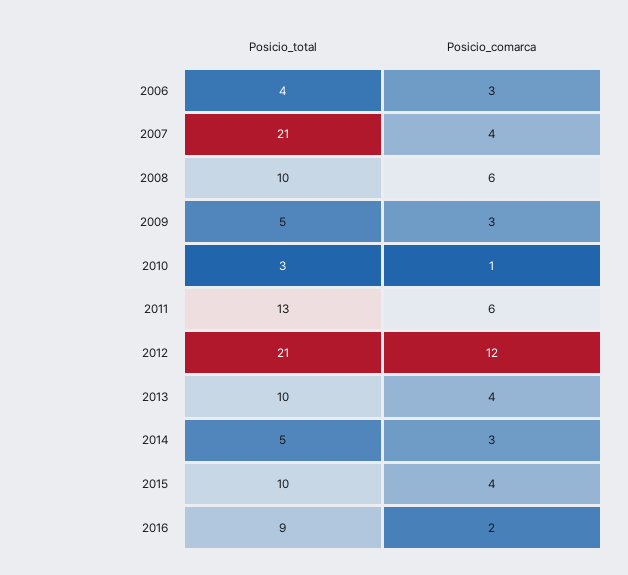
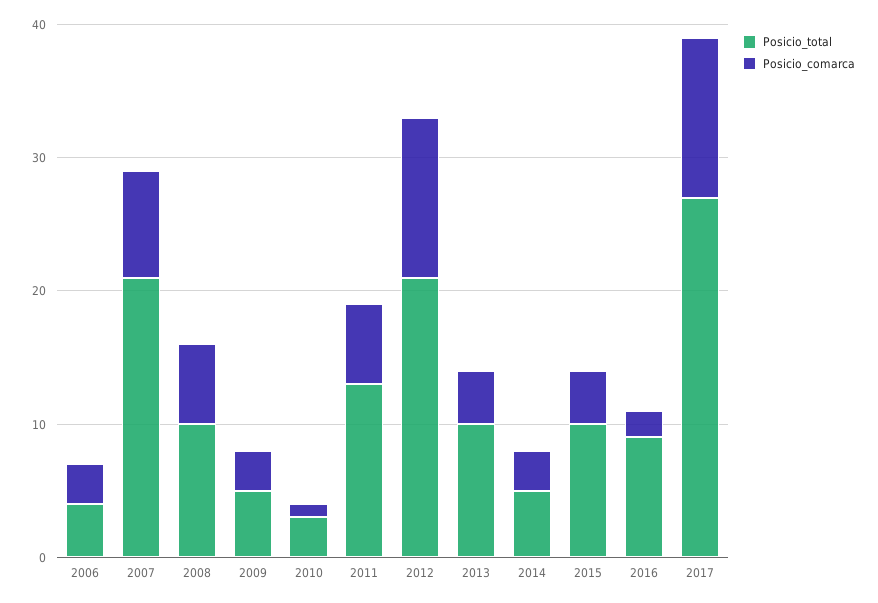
Posicio_comarca, 2007: 4 -> 8
Posicio_total, 2017: none -> 27
Posicio_comarca, 2017: none -> 12

